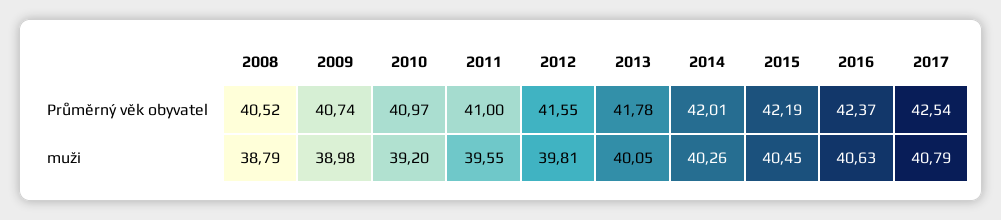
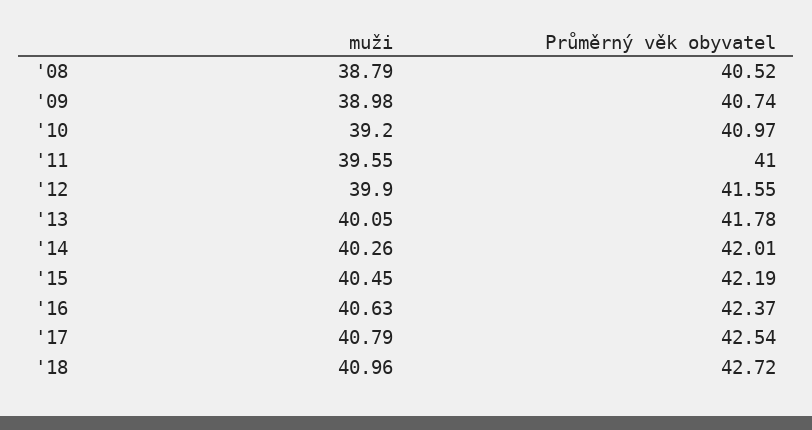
2012, muži: 39.81 -> 39.9
'18, muži: none -> 40.96
'18, Průměrný věk obyvatel: none -> 42.72

